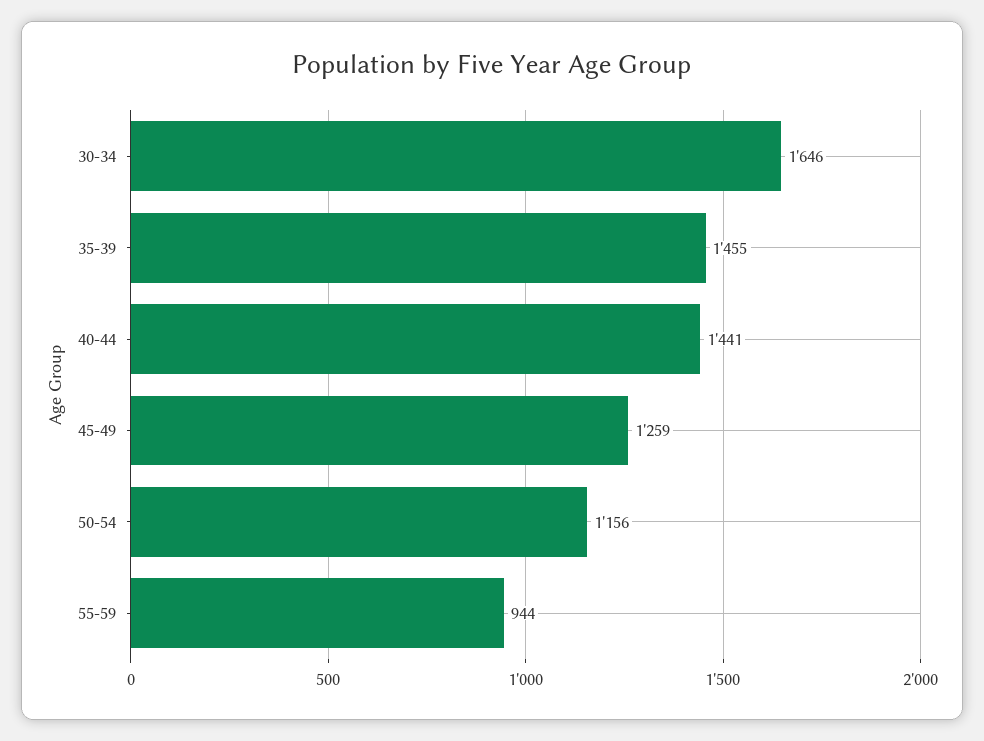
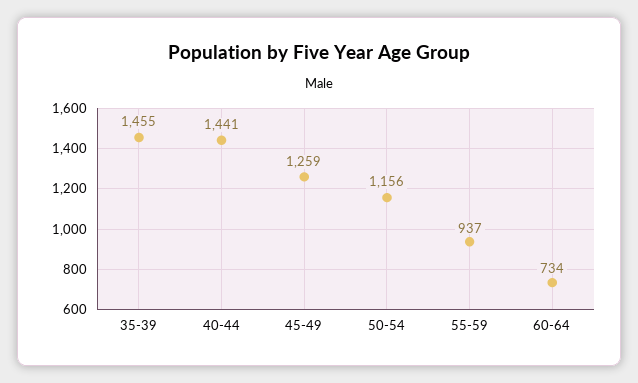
30-34: 1646 -> none
55-59: 944 -> 937
60-64: none -> 734

